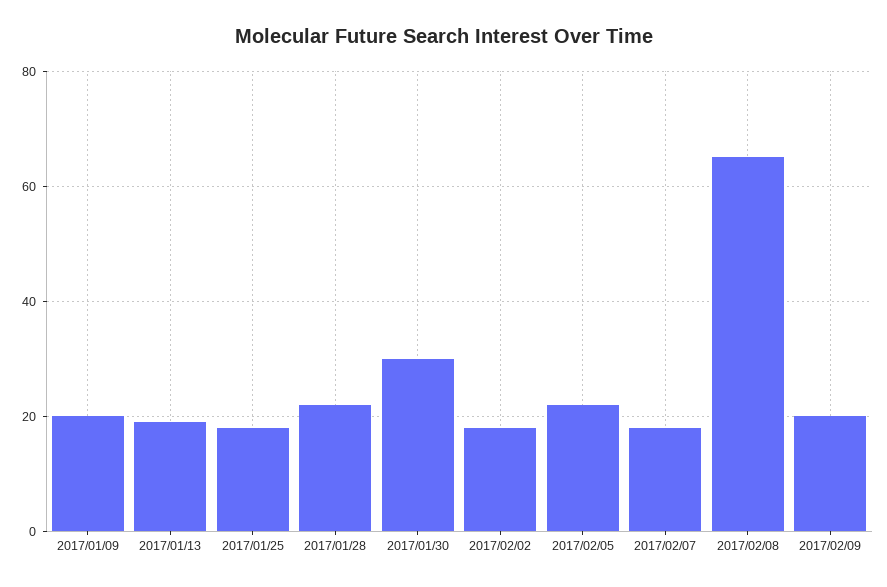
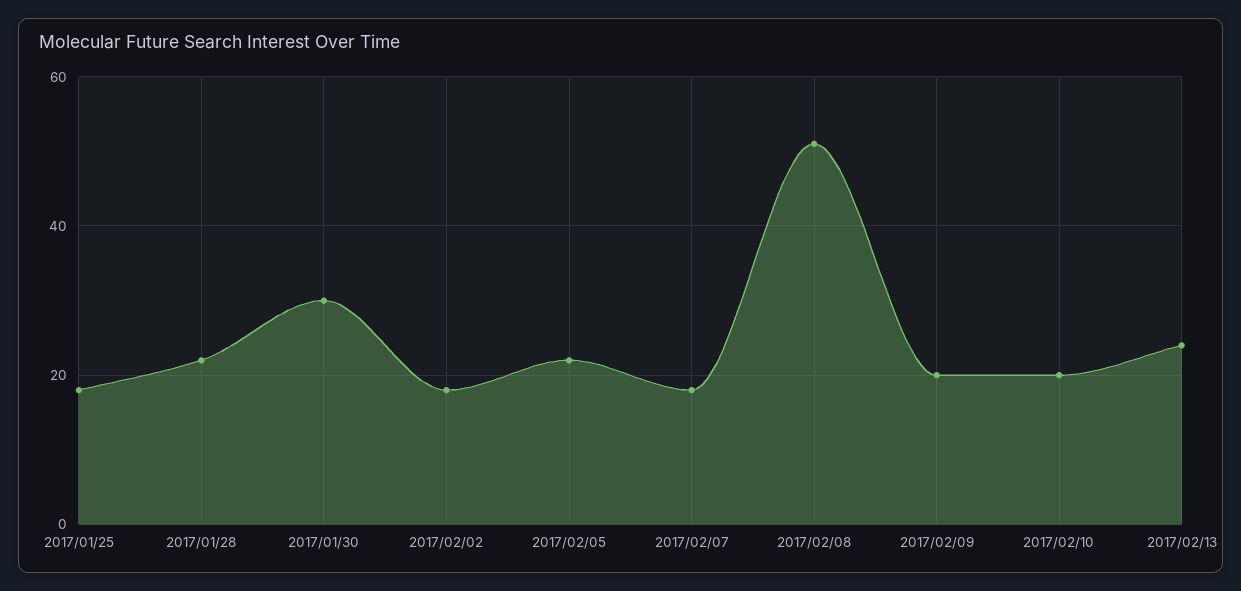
2017/01/09: 20 -> none
2017/01/13: 20 -> none
2017/02/08: 65 -> 50
2017/02/10: none -> 20
2017/02/13: none -> 25

